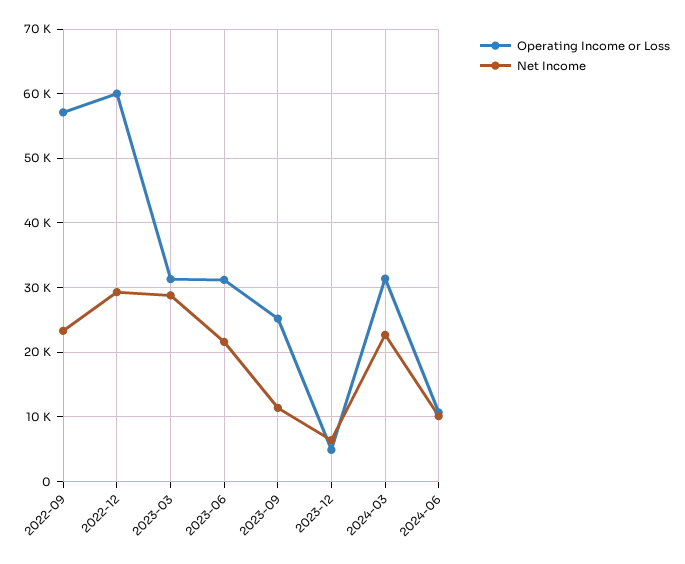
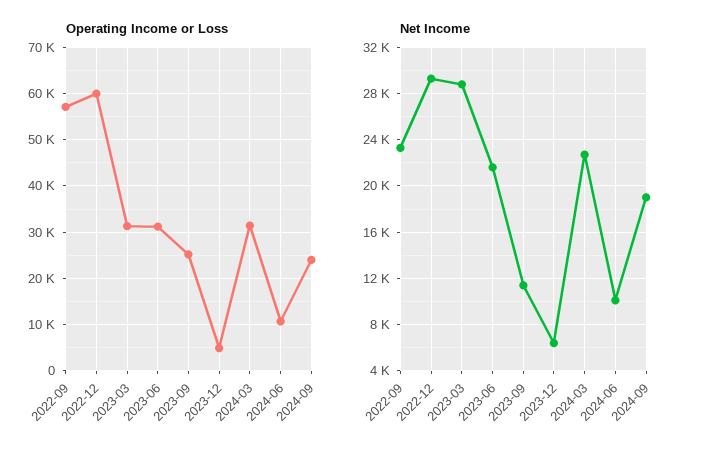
Operating Income or Loss, 2024-09: none -> 24000
Net Income, 2024-09: none -> 19000

